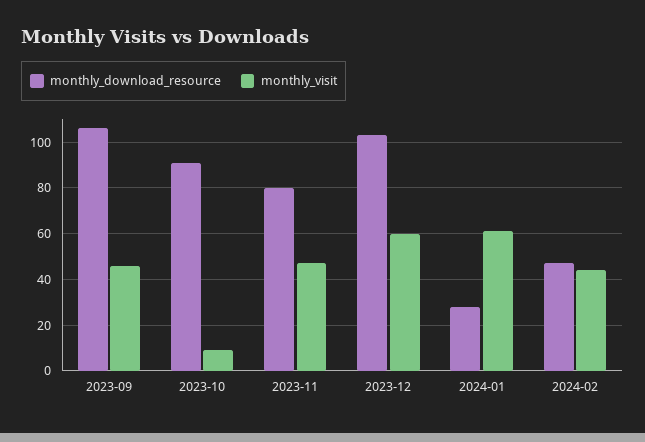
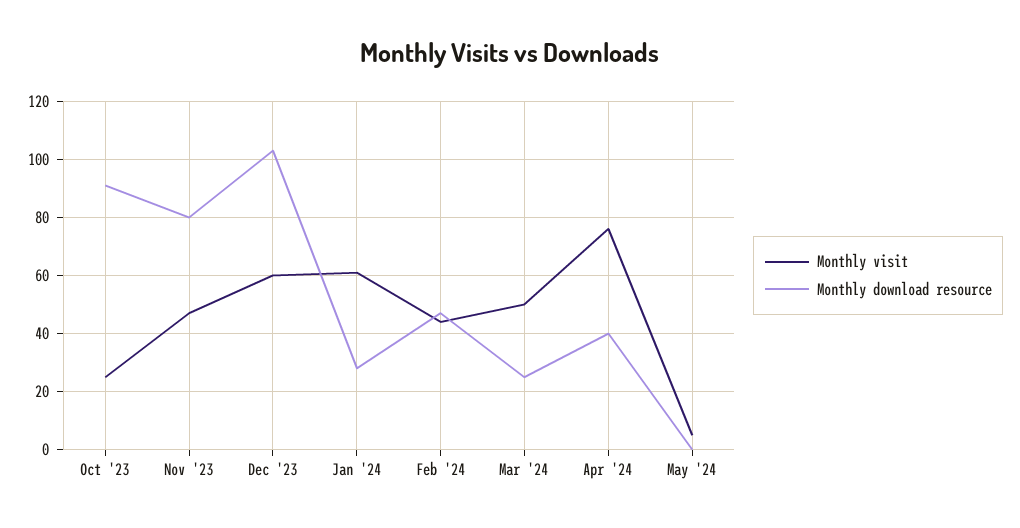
monthly_download_resource, 2023-09: 105 -> none
monthly_visit, 2023-09: 45 -> none
monthly_visit, 2023-10: 10 -> 25
monthly_visit, Mar '24: none -> 50
monthly_download_resource, Mar '24: none -> 25
monthly_visit, Apr '24: none -> 75
monthly_download_resource, Apr '24: none -> 40
monthly_visit, May '24: none -> 5
monthly_download_resource, May '24: none -> 0

